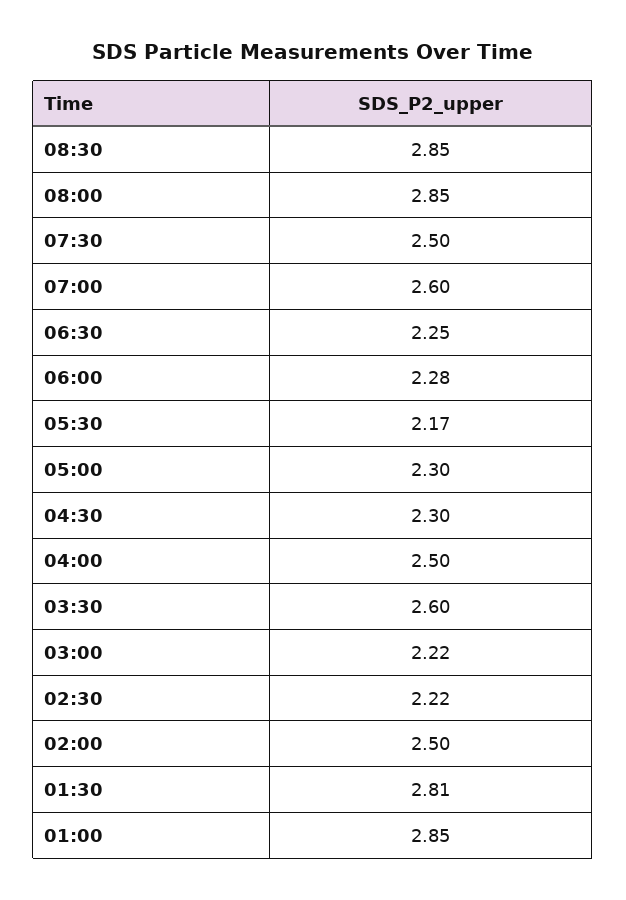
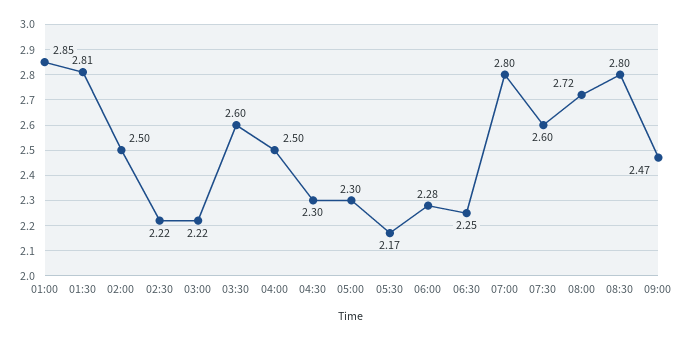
08:30: 2.85 -> 2.8
08:00: 2.85 -> 2.72
07:30: 2.5 -> 2.6
07:00: 2.6 -> 2.8
09:00: none -> 2.47

